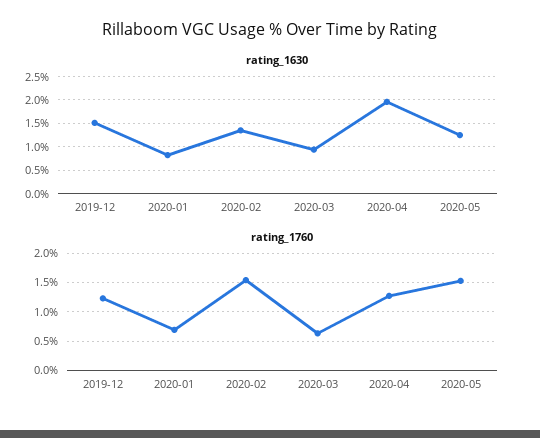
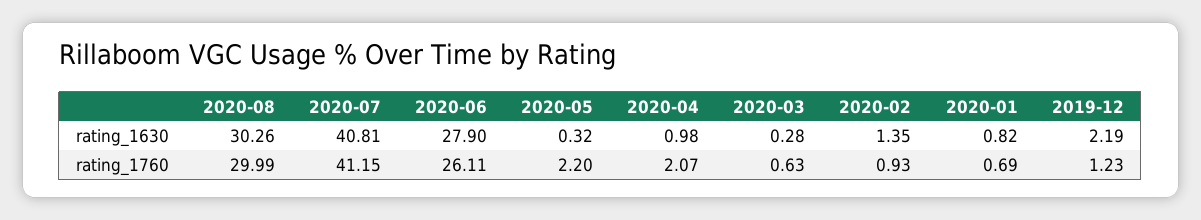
rating_1630, 2019-12: 1.5 -> 2.19
rating_1630, 2020-03: 1 -> 0.28
rating_1630, 2020-04: 2 -> 0.98
rating_1630, 2020-05: 1.25 -> 0.32
rating_1760, 2020-02: 1.5 -> 0.93
rating_1760, 2020-04: 1.25 -> 2.07
rating_1760, 2020-05: 1.5 -> 2.2
rating_1630, 2020-08: none -> 30.26
rating_1630, 2020-07: none -> 40.81
rating_1630, 2020-06: none -> 27.9
rating_1760, 2020-08: none -> 29.99
rating_1760, 2020-07: none -> 41.15
rating_1760, 2020-06: none -> 26.11

